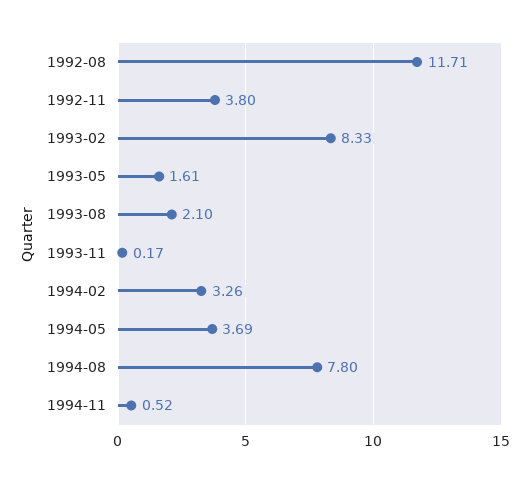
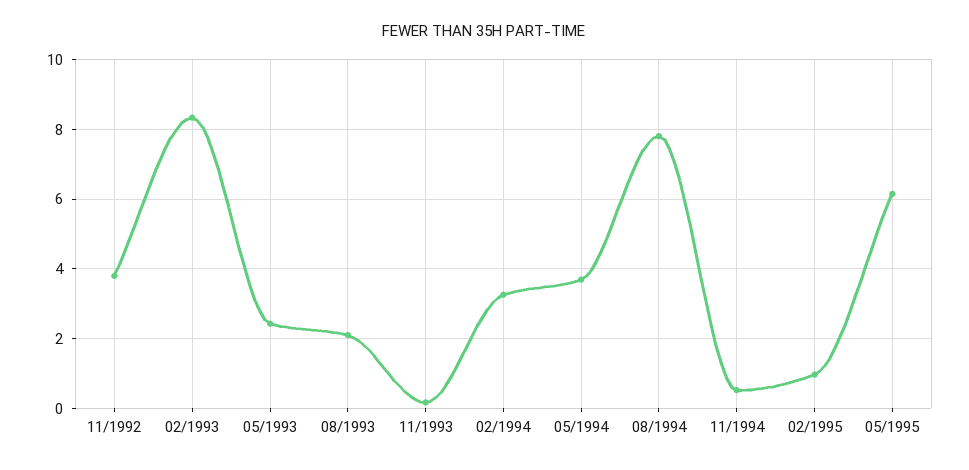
1992-08: 11.71 -> none
1993-05: 1.61 -> 2.4
02/1995: none -> 1
05/1995: none -> 6.2

